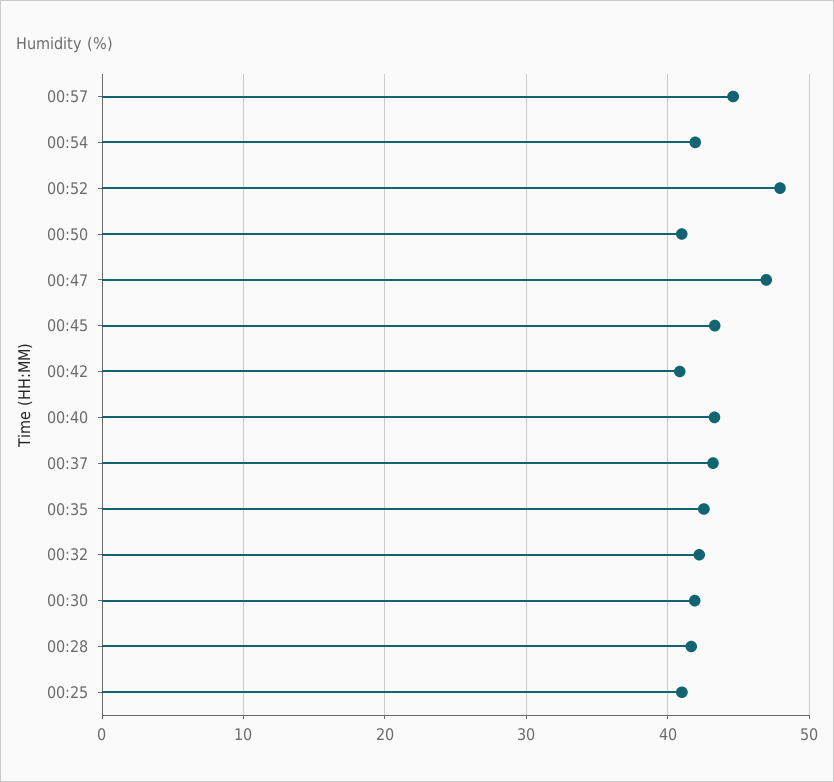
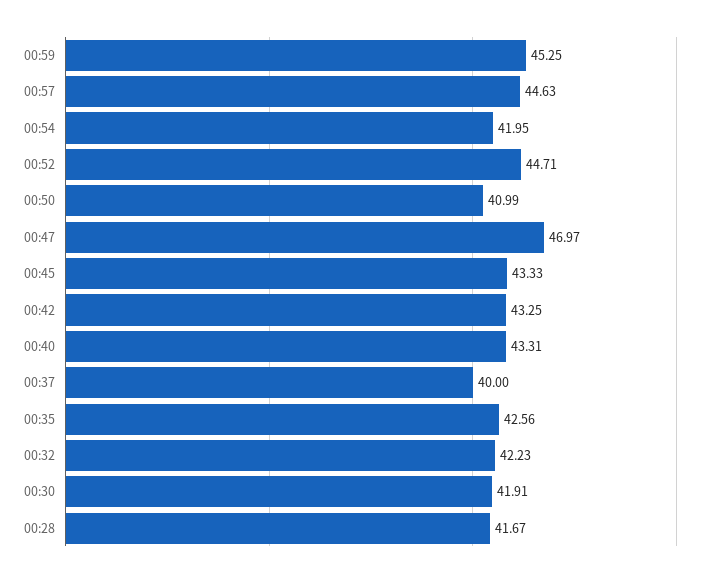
00:52: 48 -> 44.71
00:42: 41 -> 43.25
00:37: 43 -> 40
00:25: 41 -> none
00:59: none -> 45.25

